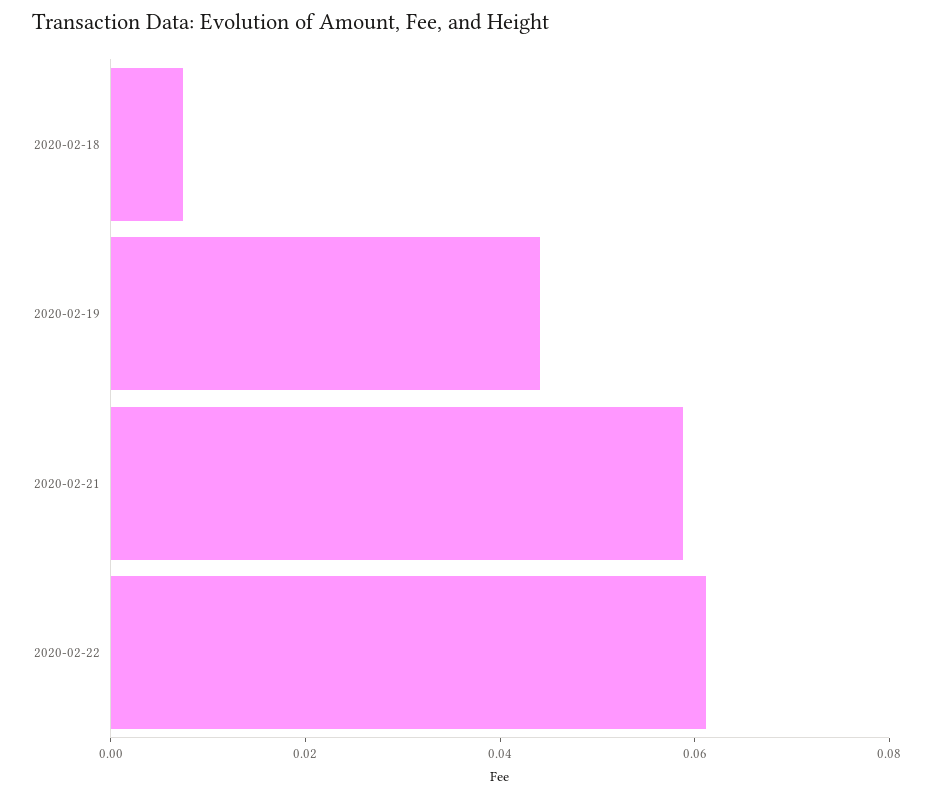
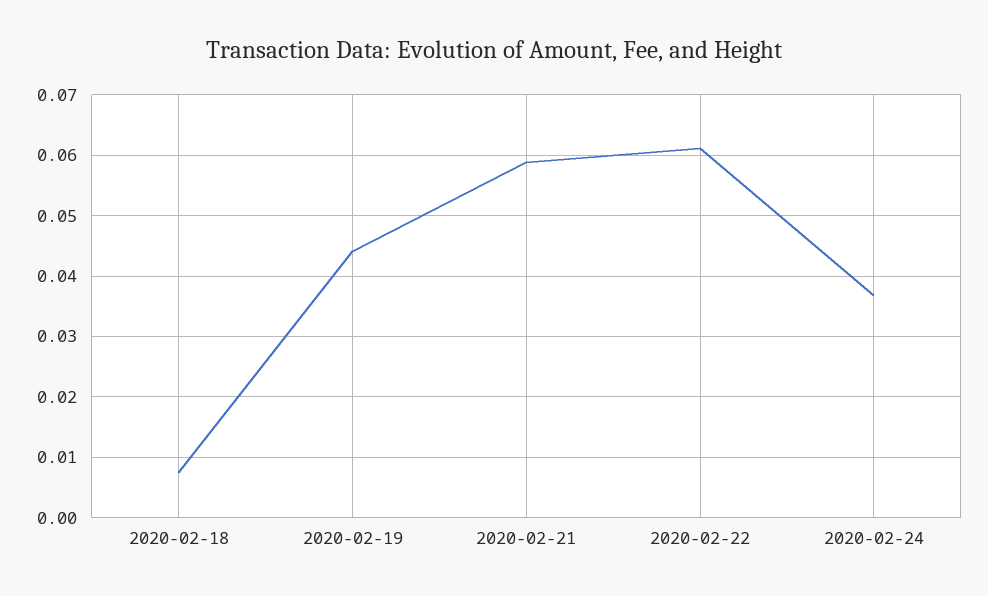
2020-02-24: none -> 0.037

